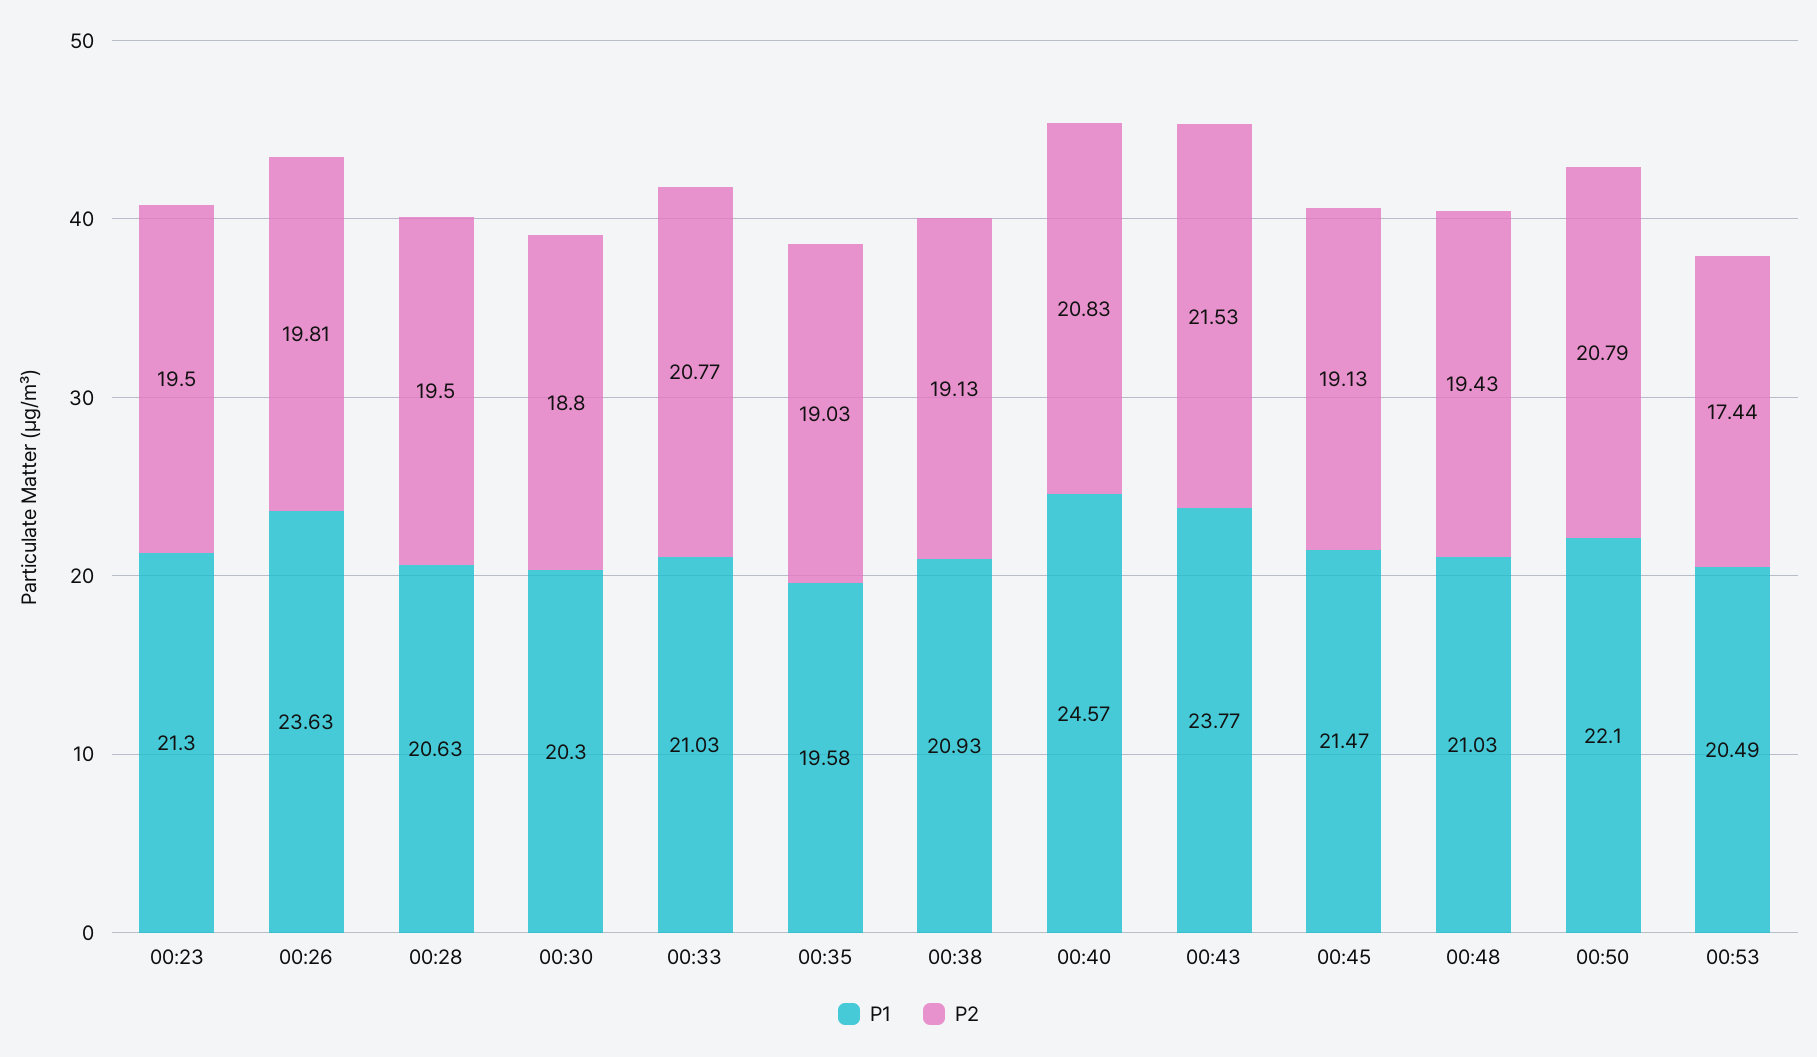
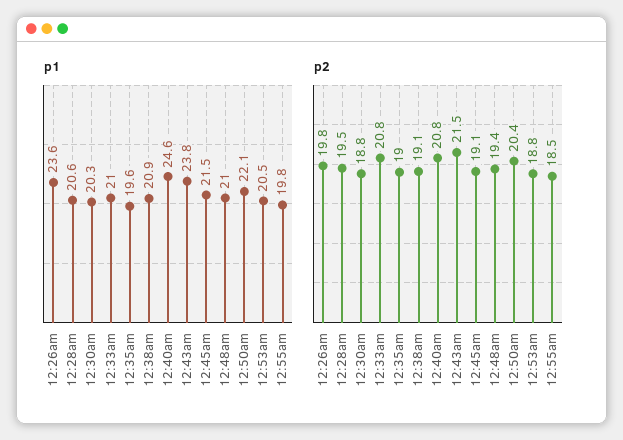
P1, 00:23: 21.3 -> none
P2, 00:23: 19.5 -> none
P2, 00:50: 20.79 -> 20.4
P2, 00:53: 17.44 -> 18.8
P1, 12:55am: none -> 19.8
P2, 12:55am: none -> 18.5

